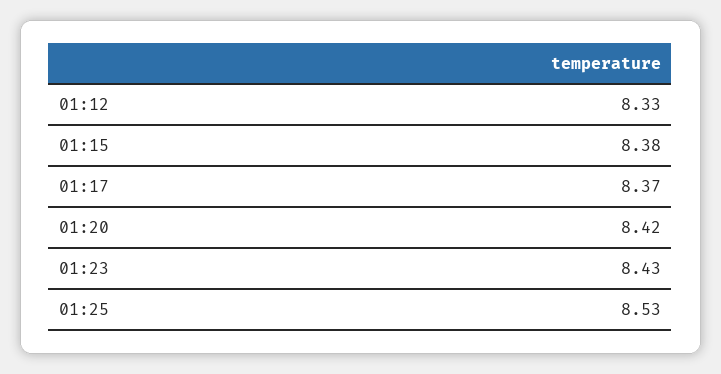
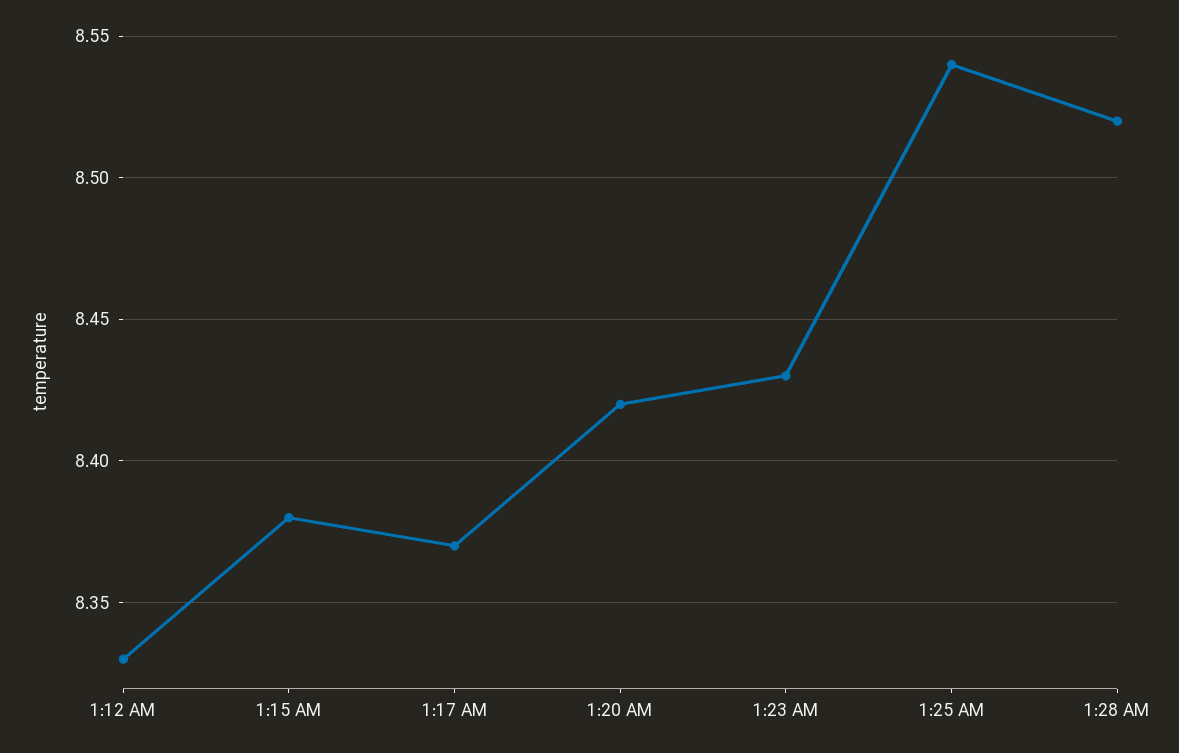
01:25: 8.53 -> 8.54
1:28 AM: none -> 8.52

